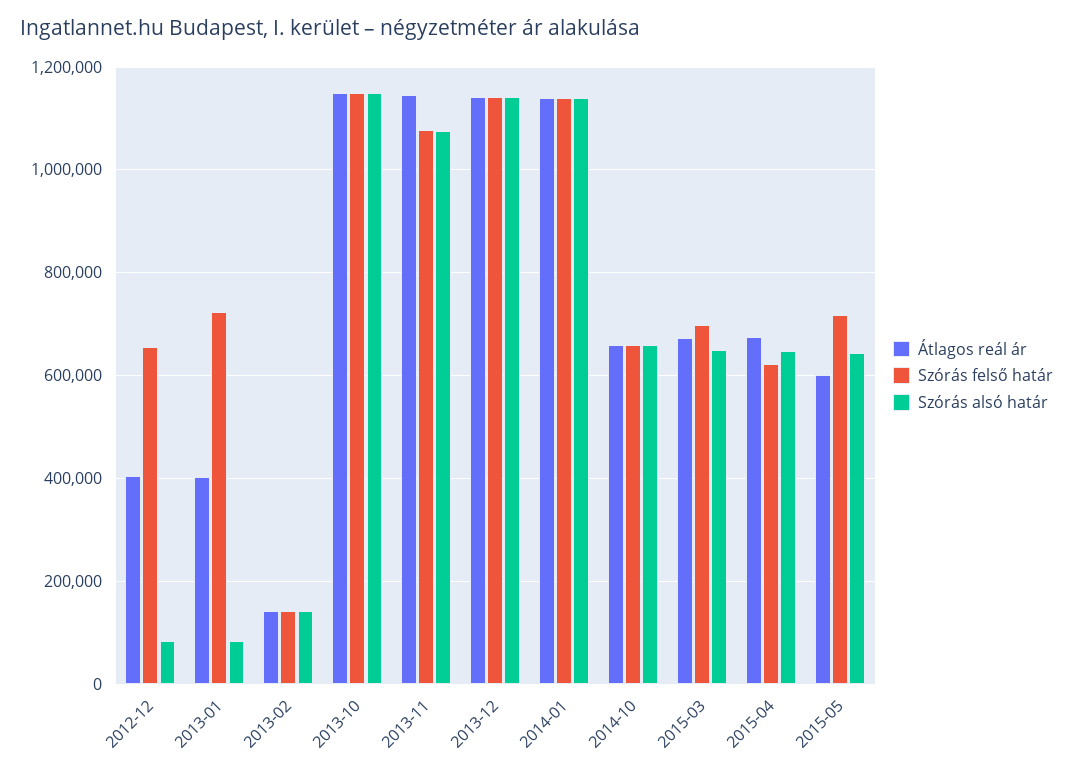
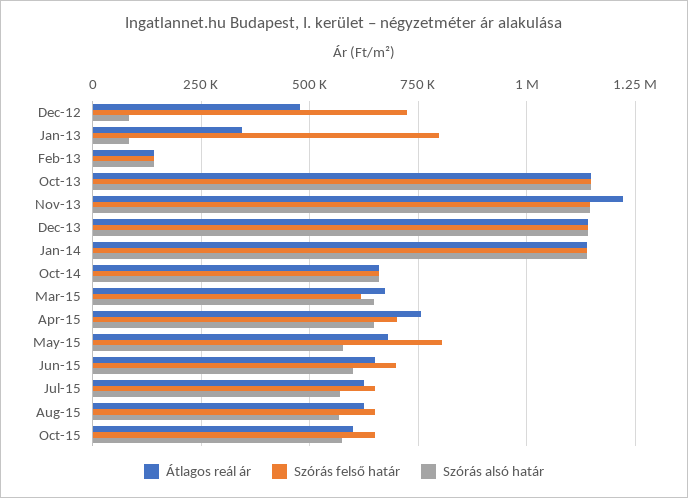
Átlagos reál ár, 2012-12: 400000 -> 475000
Szórás felső határ, 2012-12: 660000 -> 725000
Átlagos reál ár, 2013-01: 400000 -> 350000
Szórás felső határ, 2013-01: 720000 -> 800000
Átlagos reál ár, 2013-11: 1140000 -> 1225000
Szórás felső határ, 2013-11: 1080000 -> 1150000
Szórás alsó határ, 2013-11: 1080000 -> 1150000
Szórás felső határ, 2015-03: 700000 -> 625000
Átlagos reál ár, 2015-04: 680000 -> 750000
Szórás felső határ, 2015-04: 620000 -> 700000
Átlagos reál ár, 2015-05: 600000 -> 675000
Szórás felső határ, 2015-05: 720000 -> 800000
Szórás alsó határ, 2015-05: 640000 -> 575000
Átlagos reál ár, Jun-15: none -> 650000
Szórás felső határ, Jun-15: none -> 700000
Szórás alsó határ, Jun-15: none -> 600000
Átlagos reál ár, Jul-15: none -> 625000
Szórás felső határ, Jul-15: none -> 650000
Szórás alsó határ, Jul-15: none -> 575000
Átlagos reál ár, Aug-15: none -> 625000
Szórás felső határ, Aug-15: none -> 650000
Szórás alsó határ, Aug-15: none -> 575000
Átlagos reál ár, Oct-15: none -> 600000
Szórás felső határ, Oct-15: none -> 650000
Szórás alsó határ, Oct-15: none -> 575000

